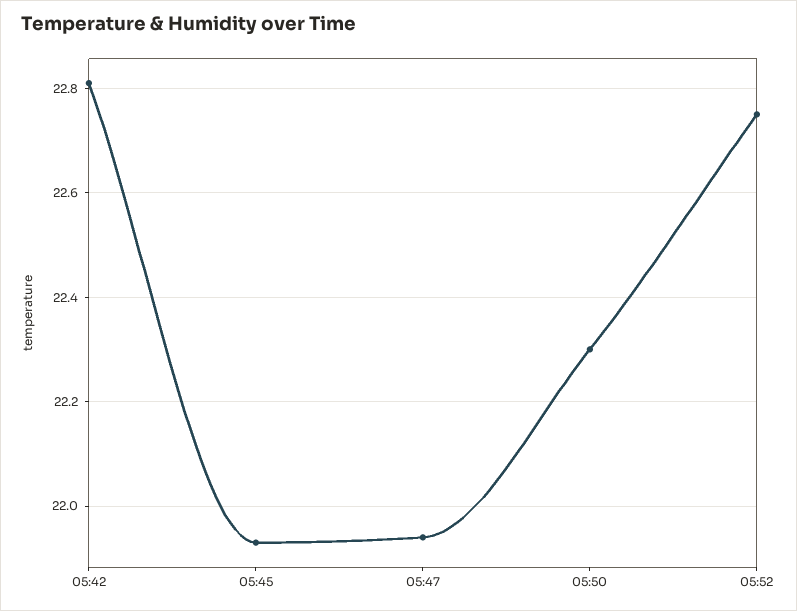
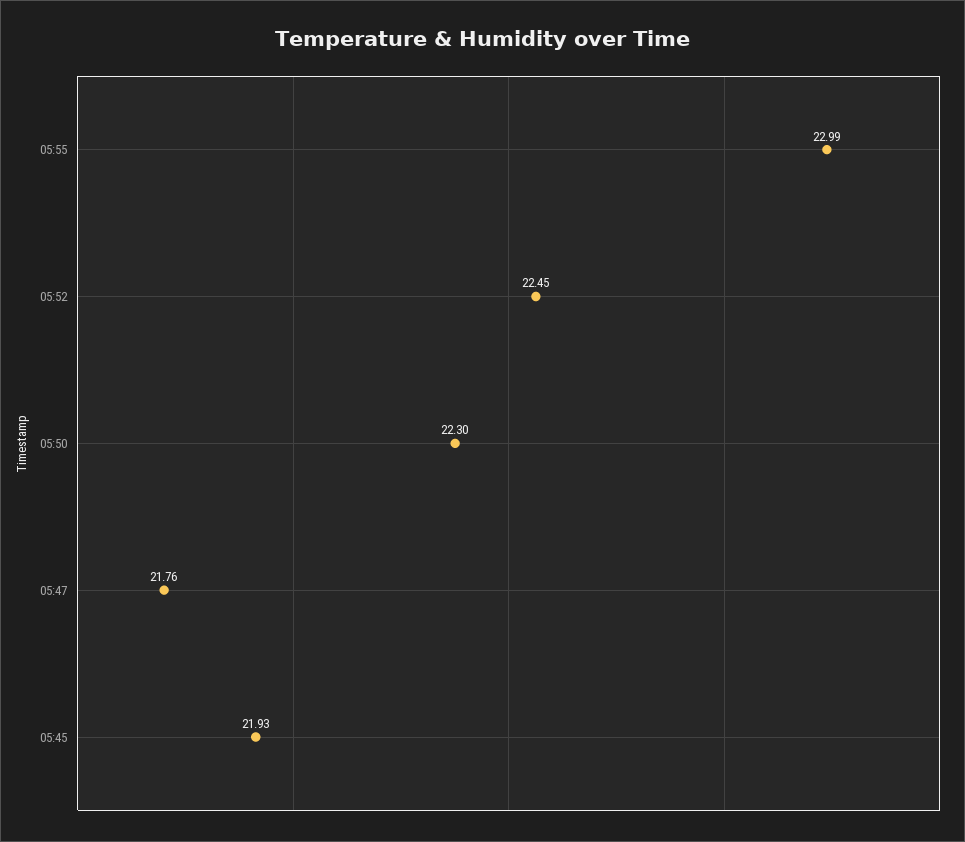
05:42: 22.8 -> none
05:47: 21.95 -> 21.76
05:52: 22.75 -> 22.45
05:55: none -> 22.99

